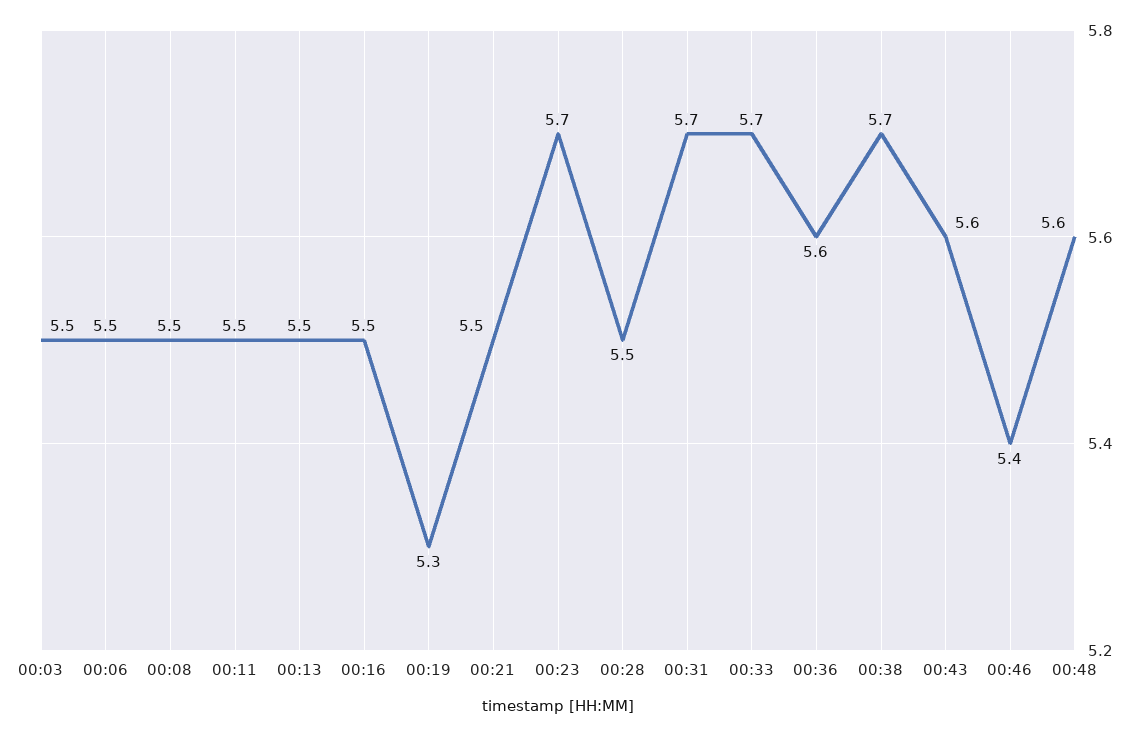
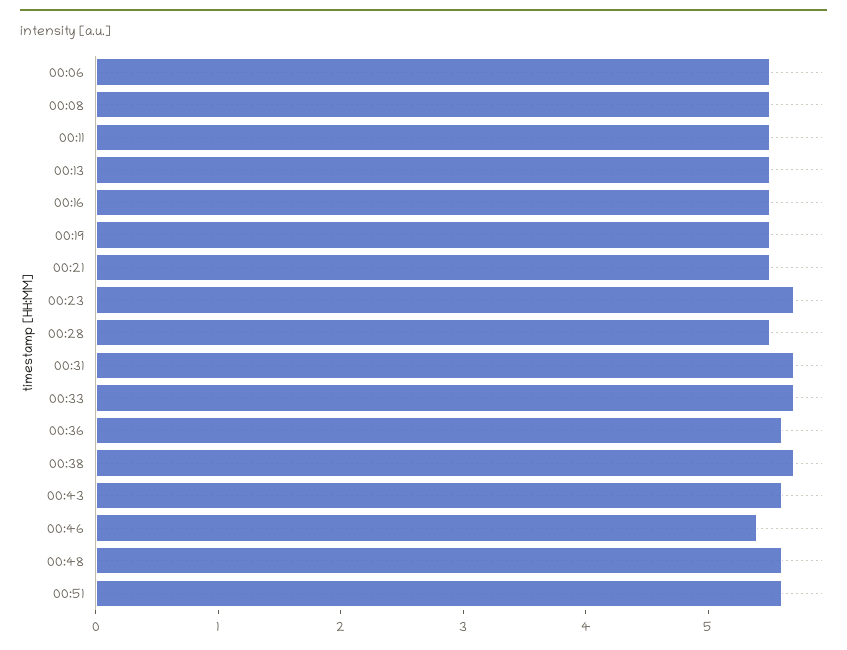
00:03: 5.5 -> none
00:19: 5.3 -> 5.5
00:51: none -> 5.6

